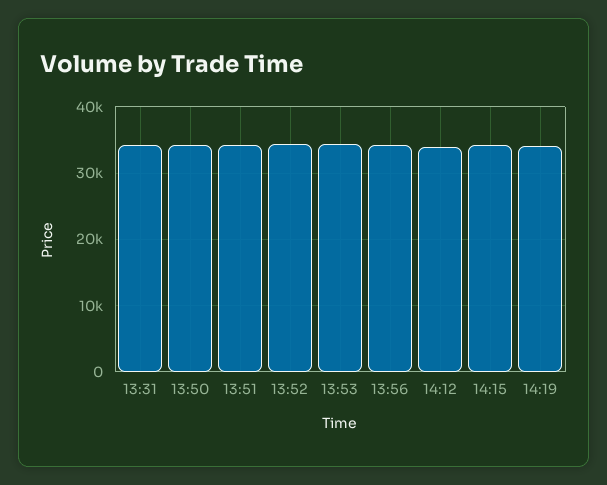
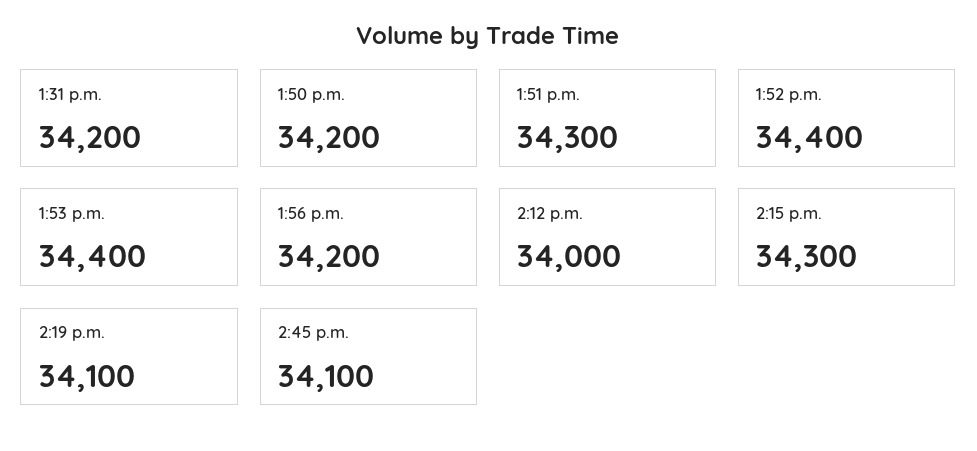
2:45 p.m.: none -> 34100

